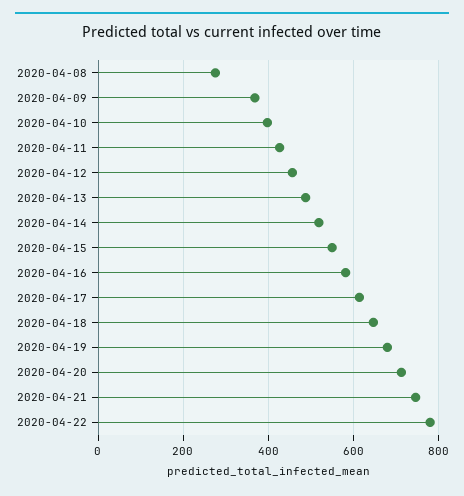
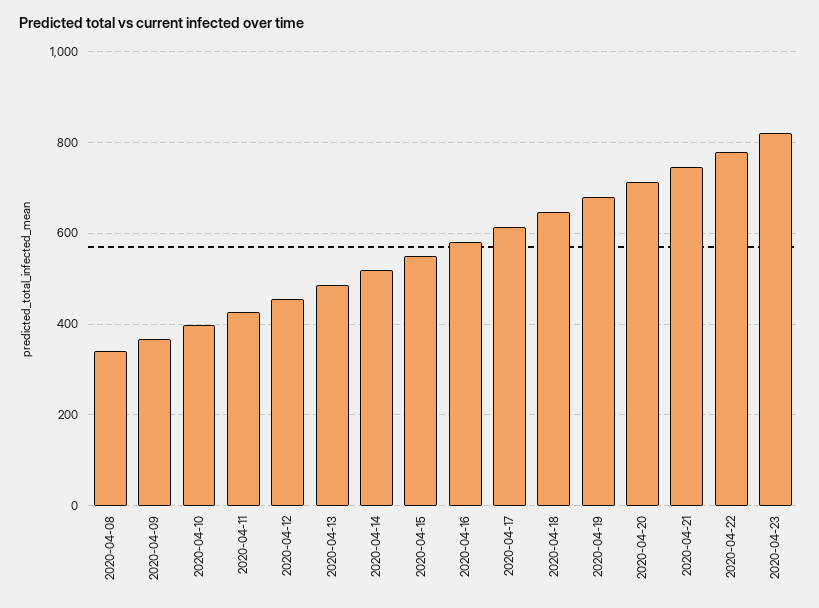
2020-04-08: 280 -> 340
2020-04-23: none -> 820

